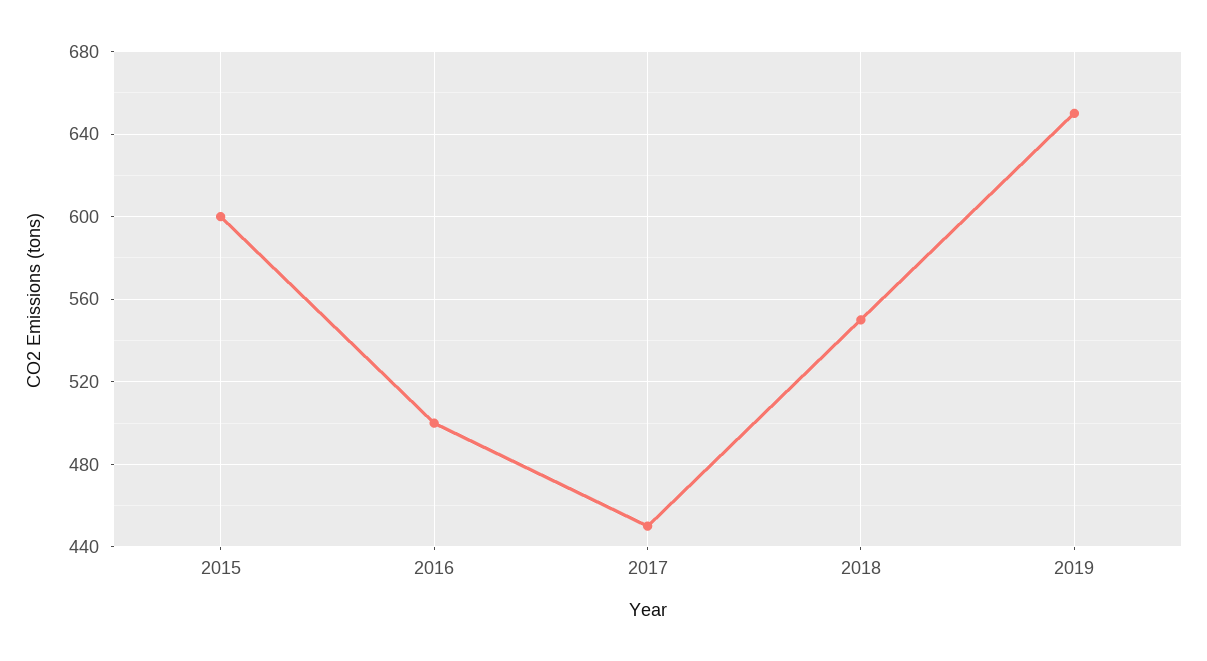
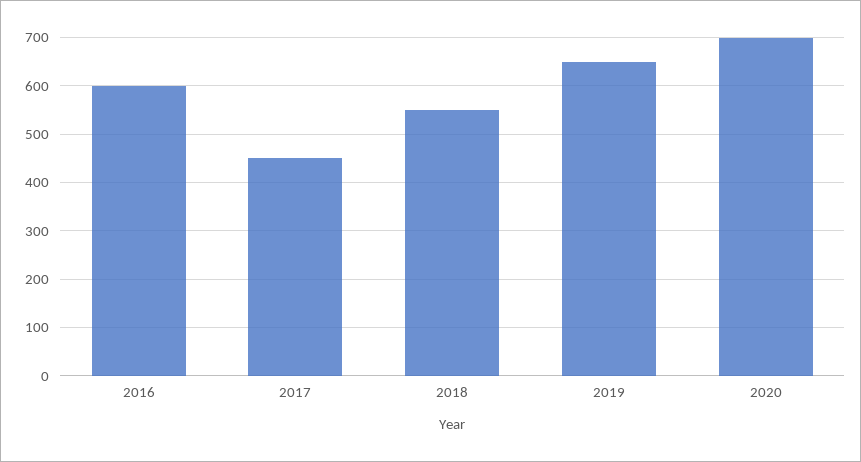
2015: 600 -> none
2016: 500 -> 600
2020: none -> 700

